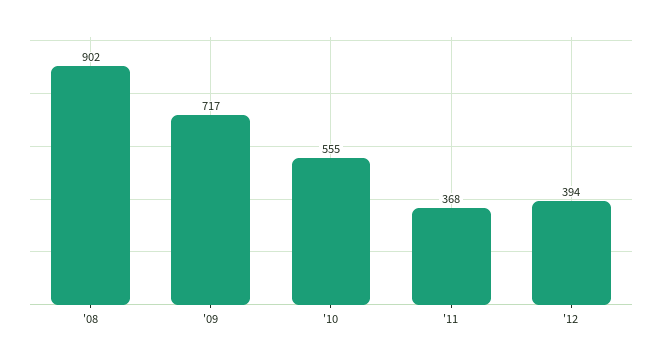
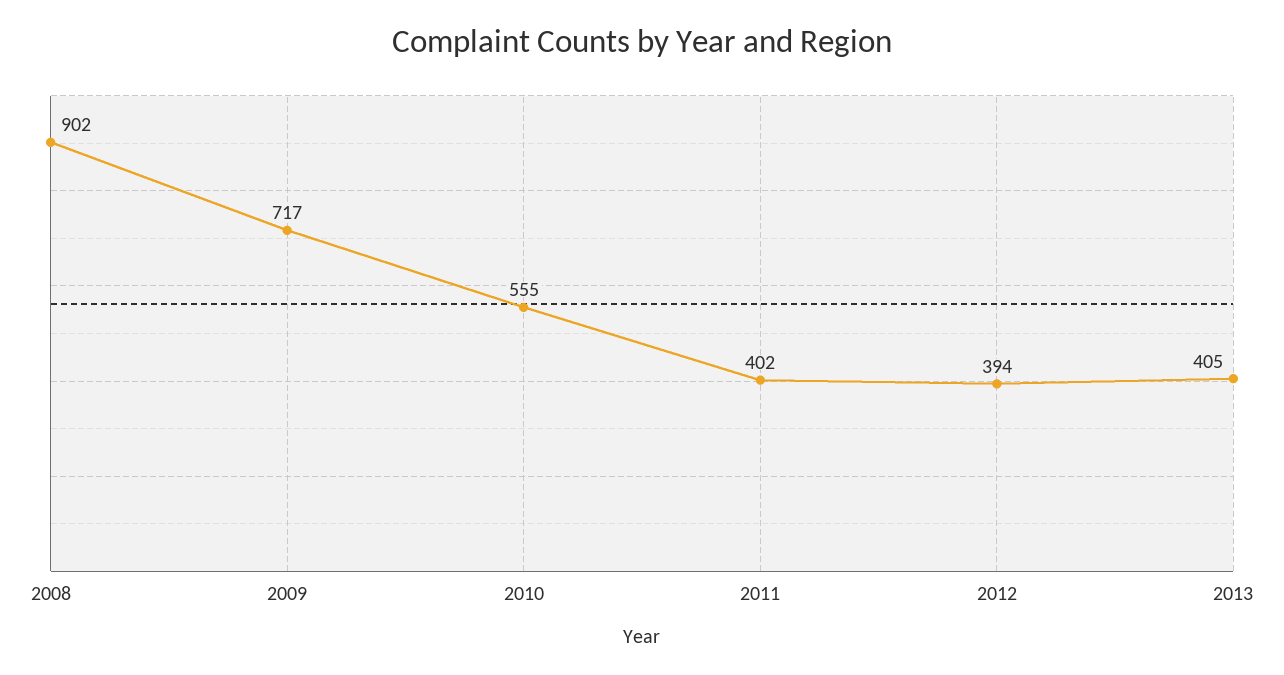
'11: 368 -> 402
2013: none -> 405

